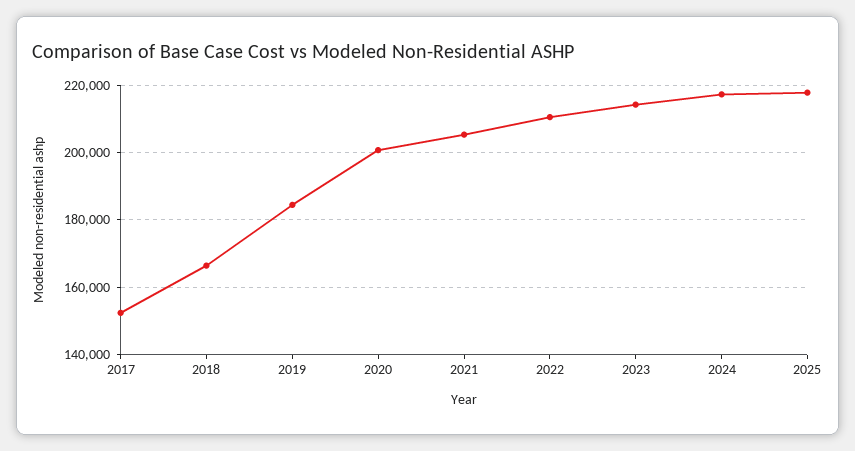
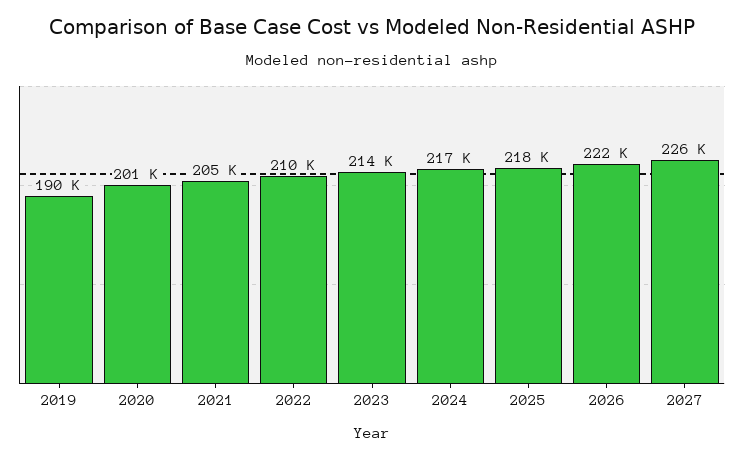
2017: 152000 -> none
2018: 166000 -> none
2019: 184000 -> 190000
2026: none -> 222000
2027: none -> 226000

